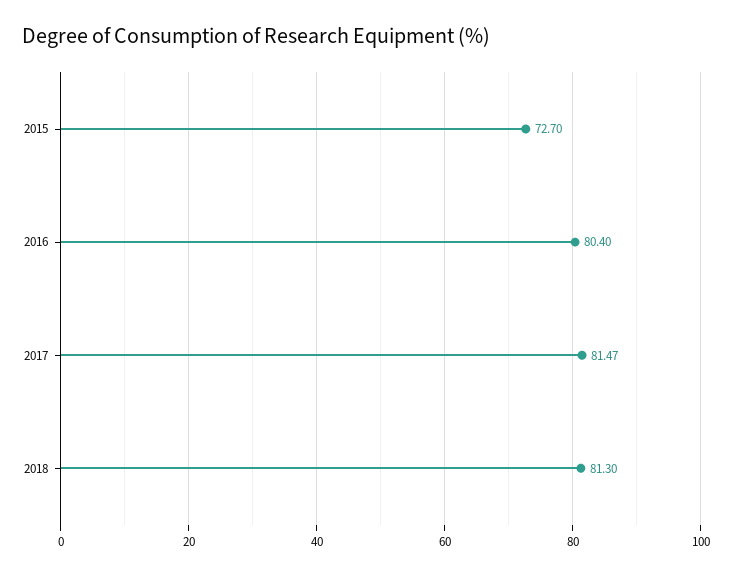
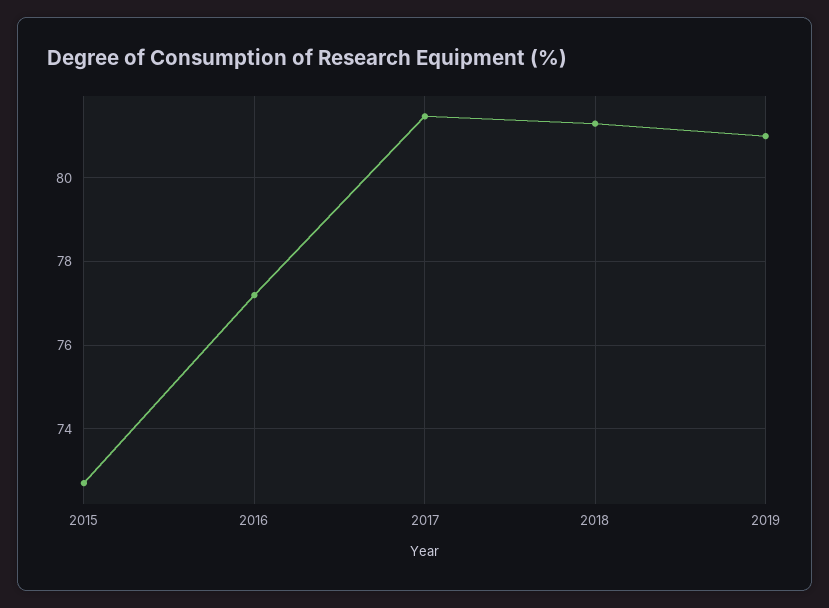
2016: 80.4 -> 77.2
2019: none -> 81

